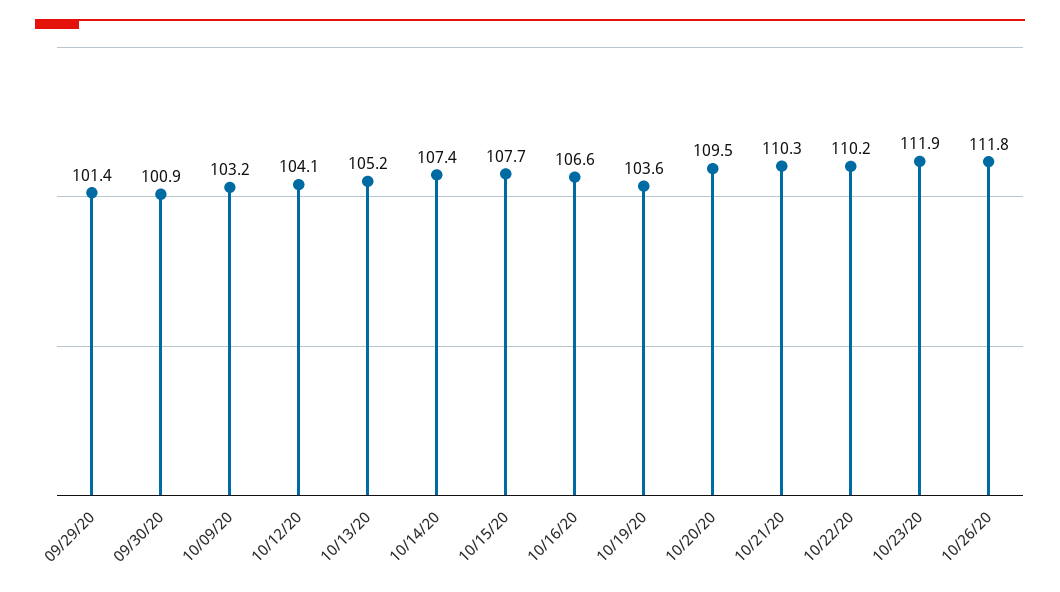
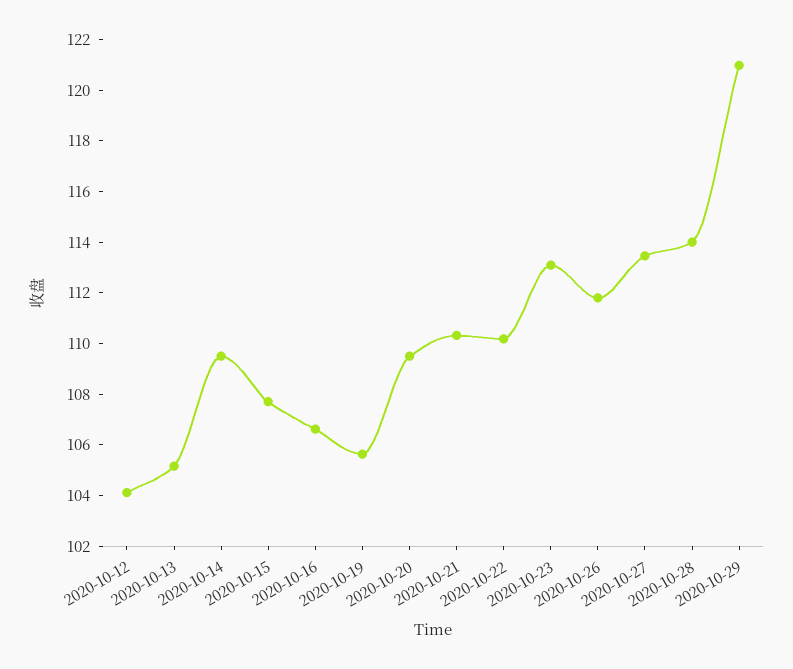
09/29/20: 101.4 -> none
09/30/20: 100.9 -> none
10/09/20: 103.2 -> none
10/14/20: 107.4 -> 109.5
10/19/20: 103.6 -> 105.5
10/23/20: 111.9 -> 113
2020-10-27: none -> 113.5
2020-10-28: none -> 114
2020-10-29: none -> 121

